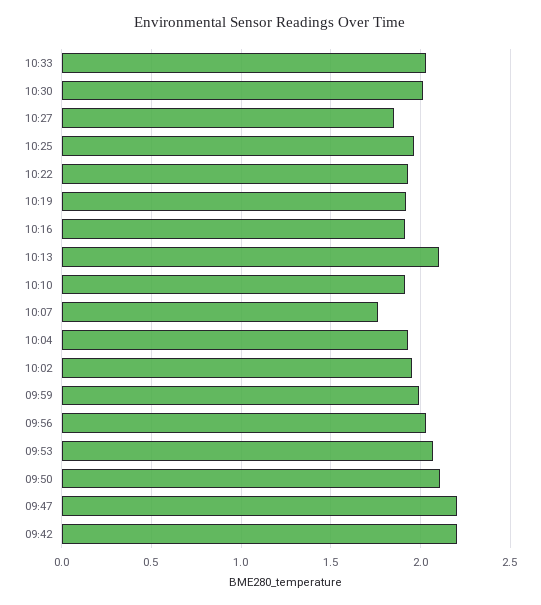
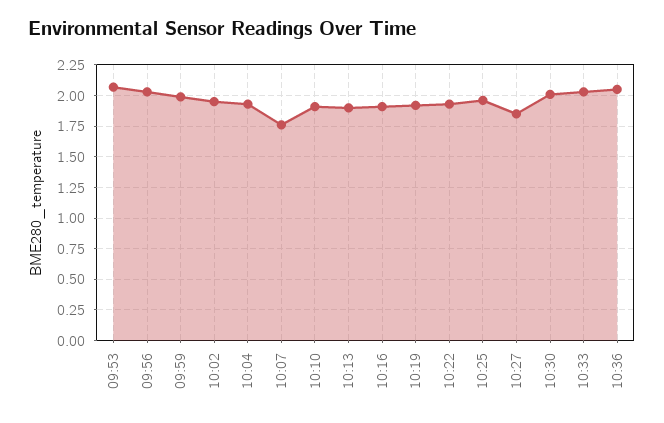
10:13: 2.1 -> 1.9
09:50: 2.1 -> none
09:47: 2.2 -> none
09:42: 2.2 -> none
10:36: none -> 2.05

